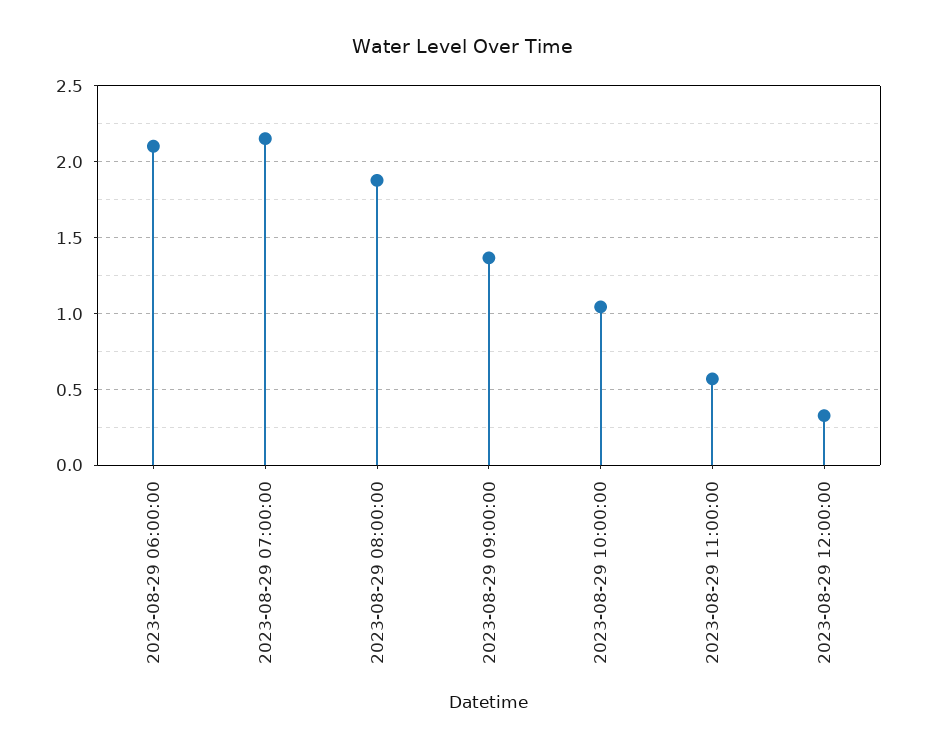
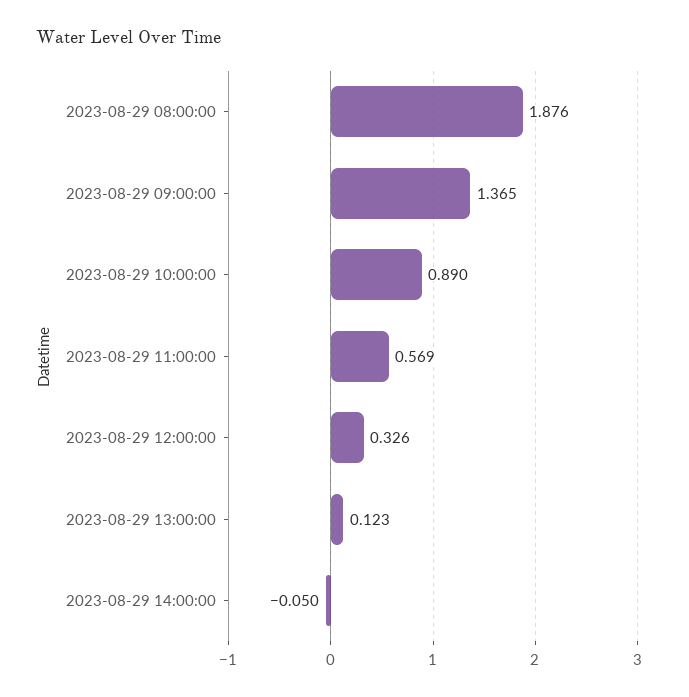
2023-08-29 06:00:00: 2.1 -> none
2023-08-29 07:00:00: 2.15 -> none
2023-08-29 10:00:00: 1.05 -> 0.89
2023-08-29 13:00:00: none -> 0.123
2023-08-29 14:00:00: none -> -0.05

